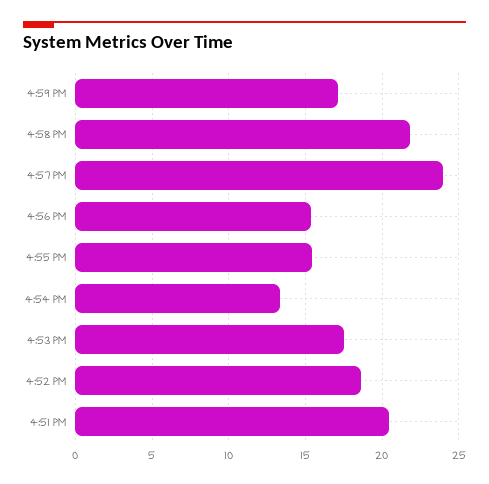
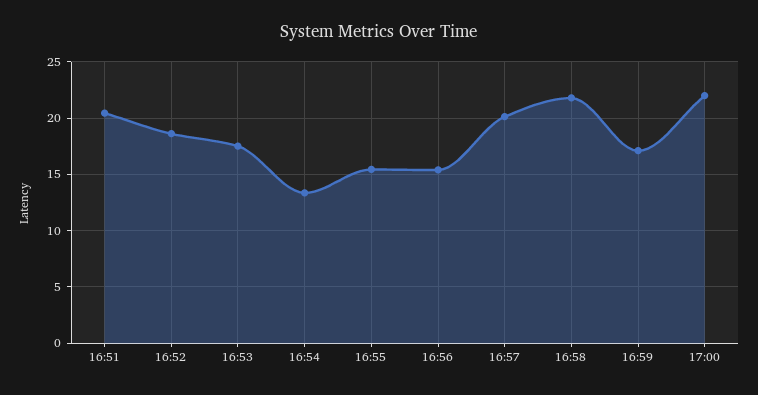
4:57 PM: 24 -> 20
17:00: none -> 22

